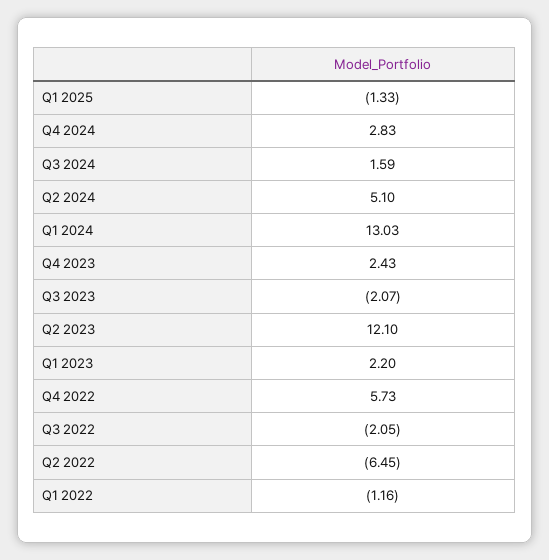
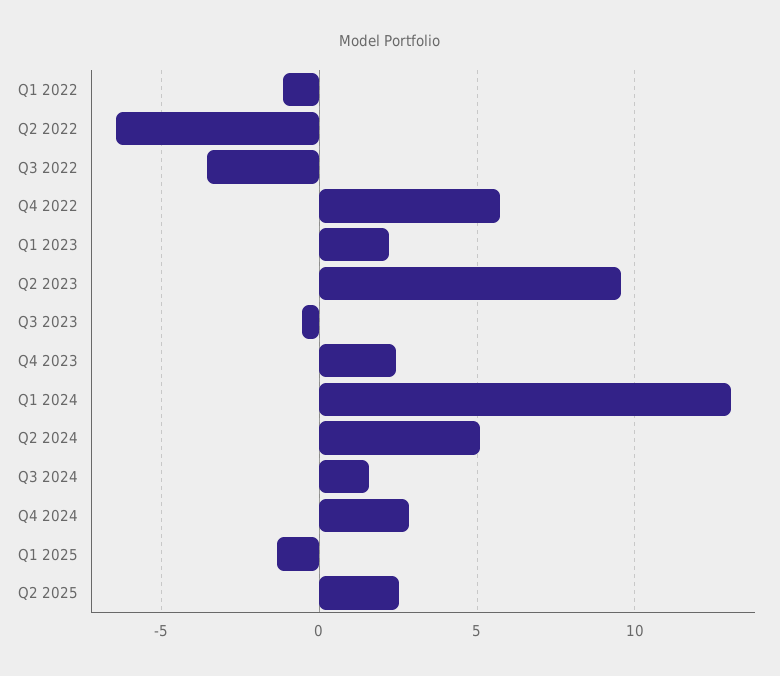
Q3 2023: -2.07 -> -0.5
Q2 2023: 12.1 -> 9.5
Q3 2022: -2.05 -> -3.5
Q2 2025: none -> 2.5

